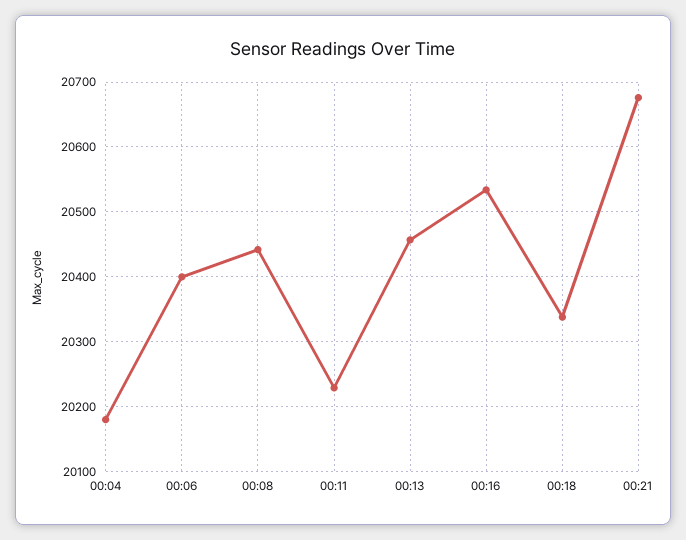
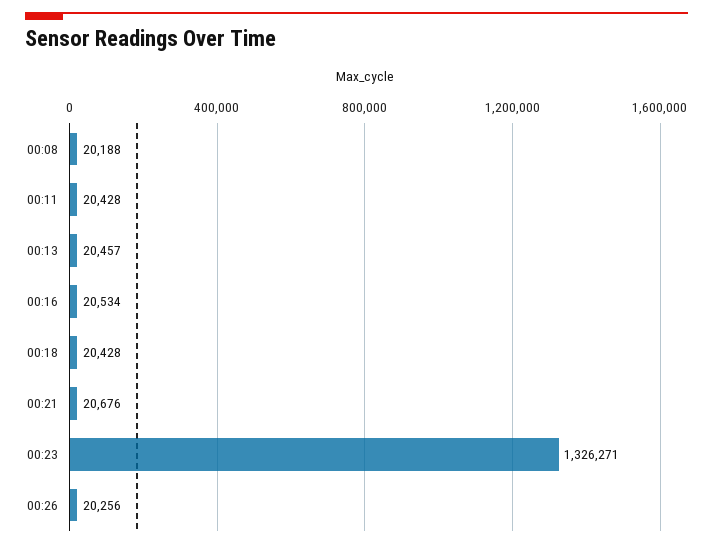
00:04: 20180 -> none
00:06: 20400 -> none
00:08: 20440 -> 20188
00:11: 20230 -> 20428
00:18: 20340 -> 20428
00:23: none -> 1326271
00:26: none -> 20256

